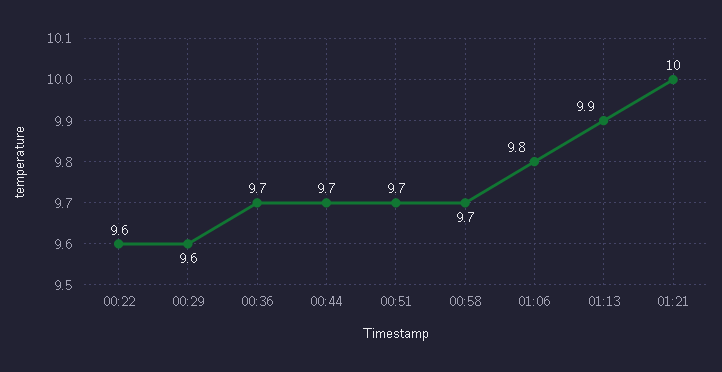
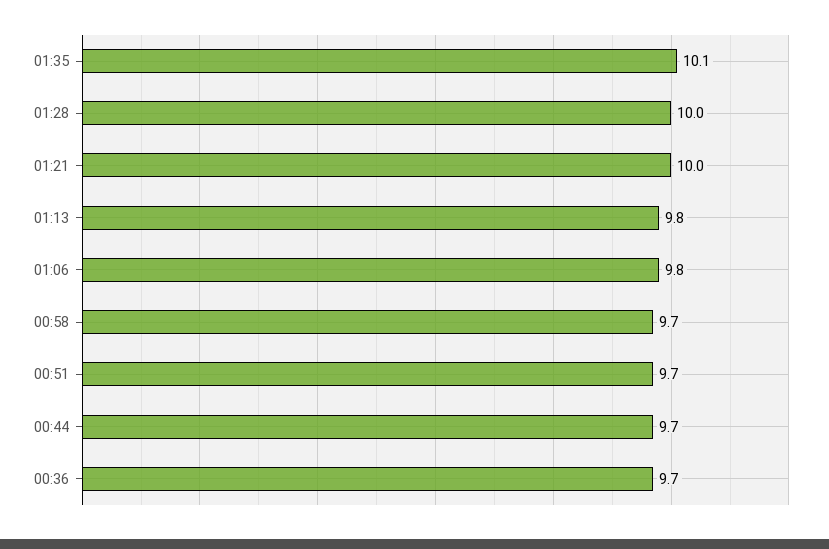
00:22: 9.6 -> none
00:29: 9.6 -> none
01:13: 9.9 -> 9.8
01:35: none -> 10.1
01:28: none -> 10

